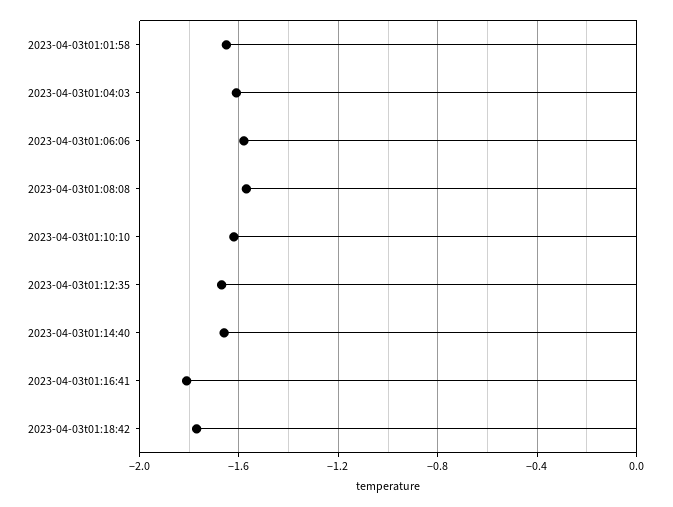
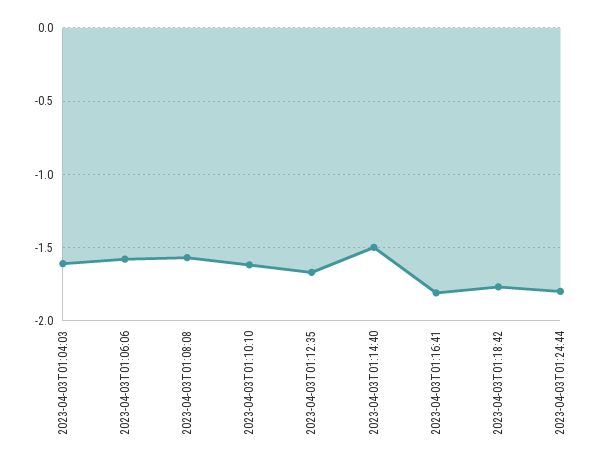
2023-04-03t01:01:58: -1.65 -> none
2023-04-03t01:14:40: -1.65 -> -1.5
2023-04-03T01:24:44: none -> -1.8

